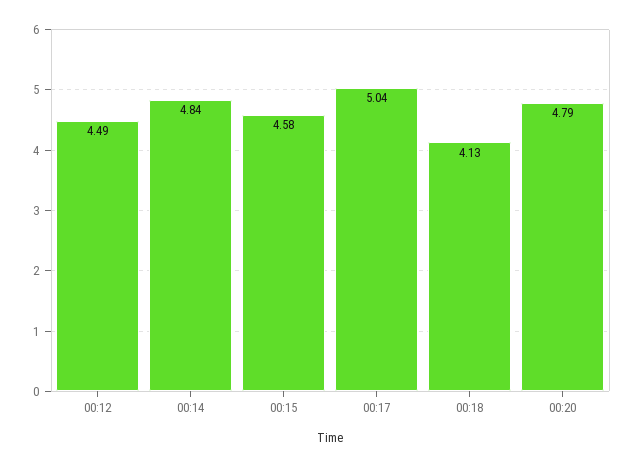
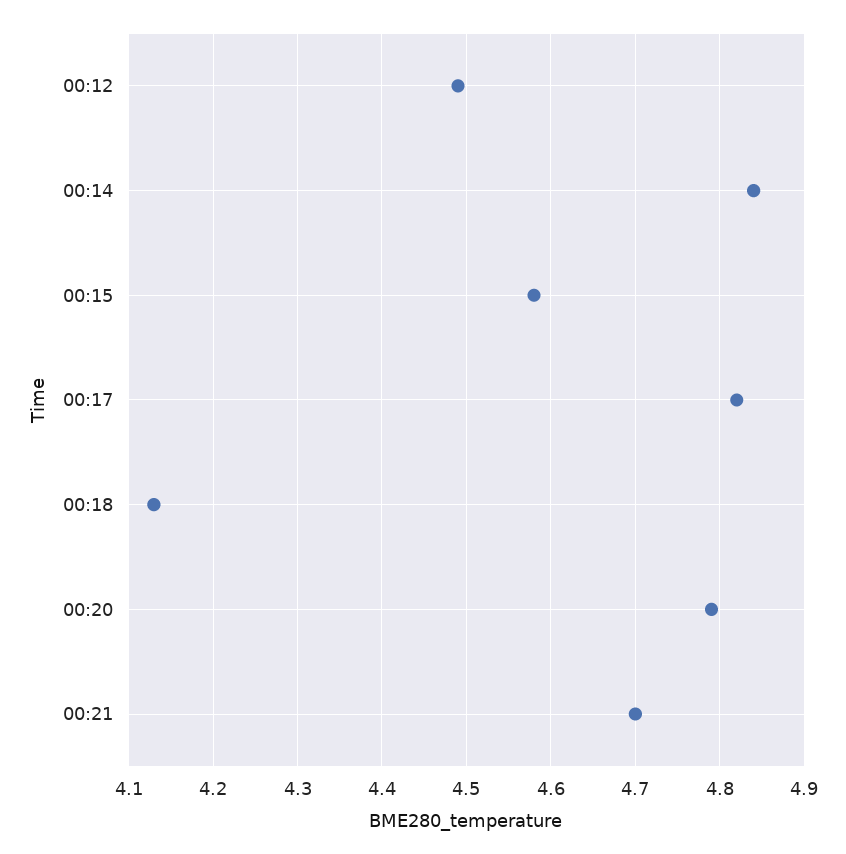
00:17: 5.04 -> 4.82
00:21: none -> 4.7

